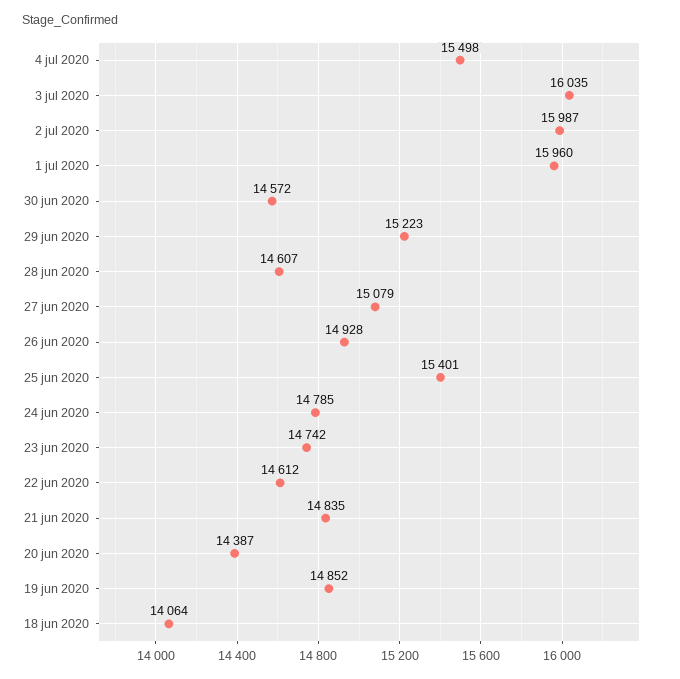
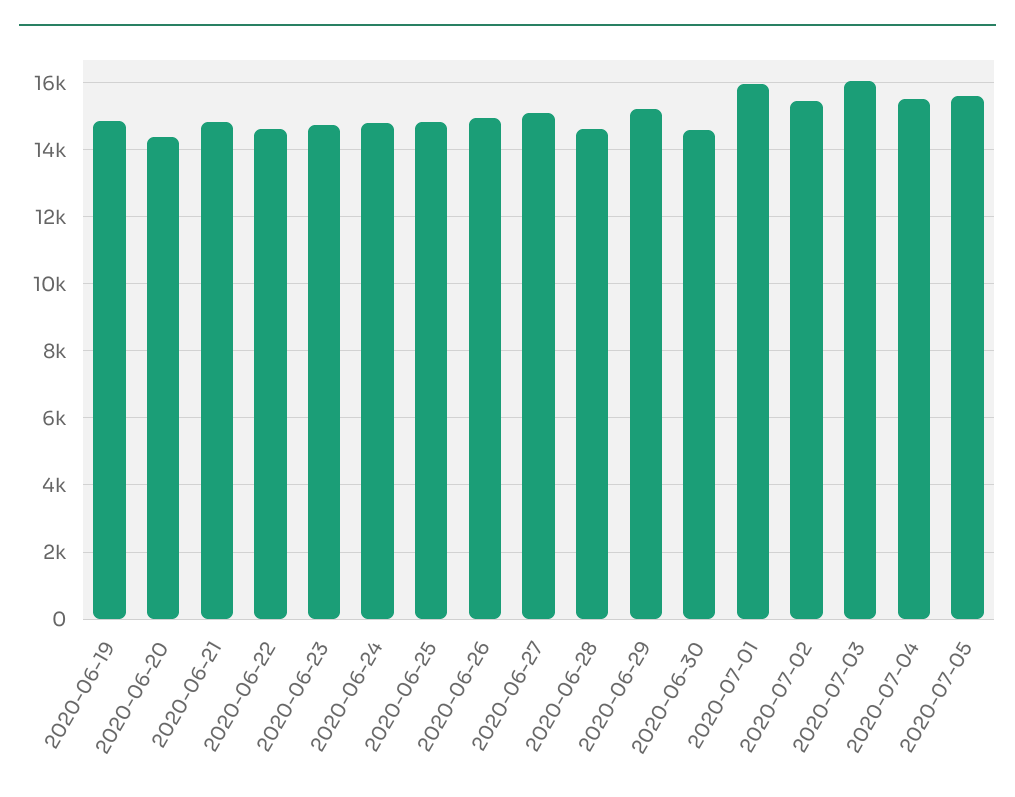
2 jul 2020: 15987 -> 15400
25 jun 2020: 15401 -> 14800
18 jun 2020: 14064 -> none
2020-07-05: none -> 15600

